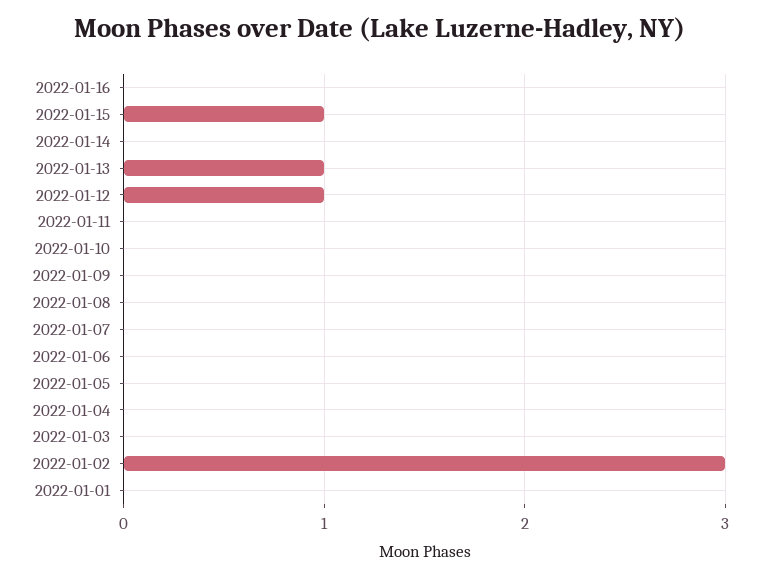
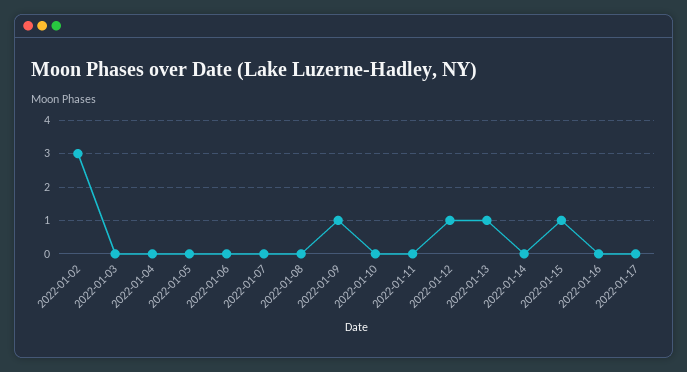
2022-01-09: 0 -> 1
2022-01-01: 0 -> none
2022-01-17: none -> 0

